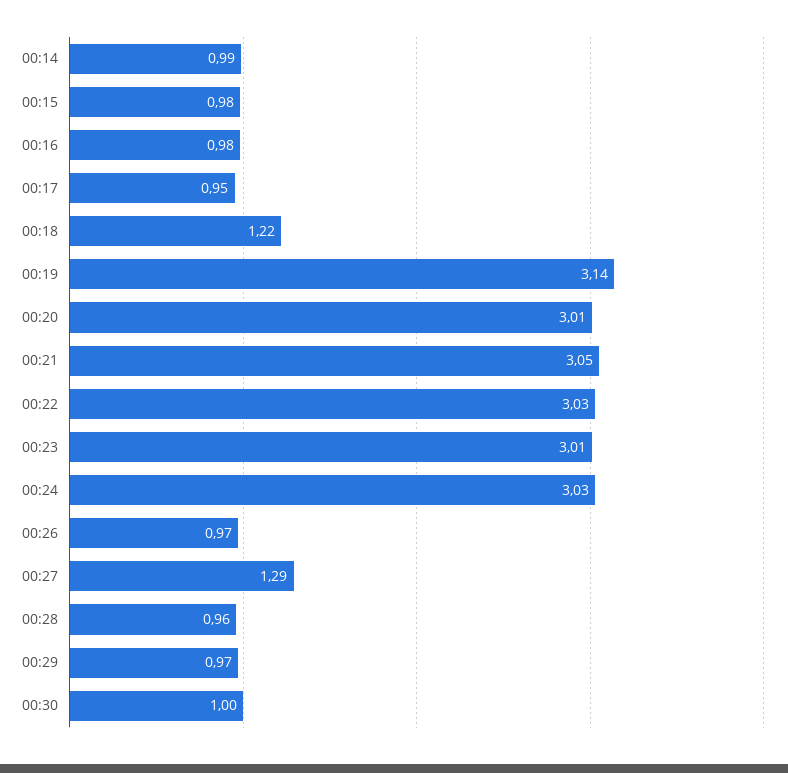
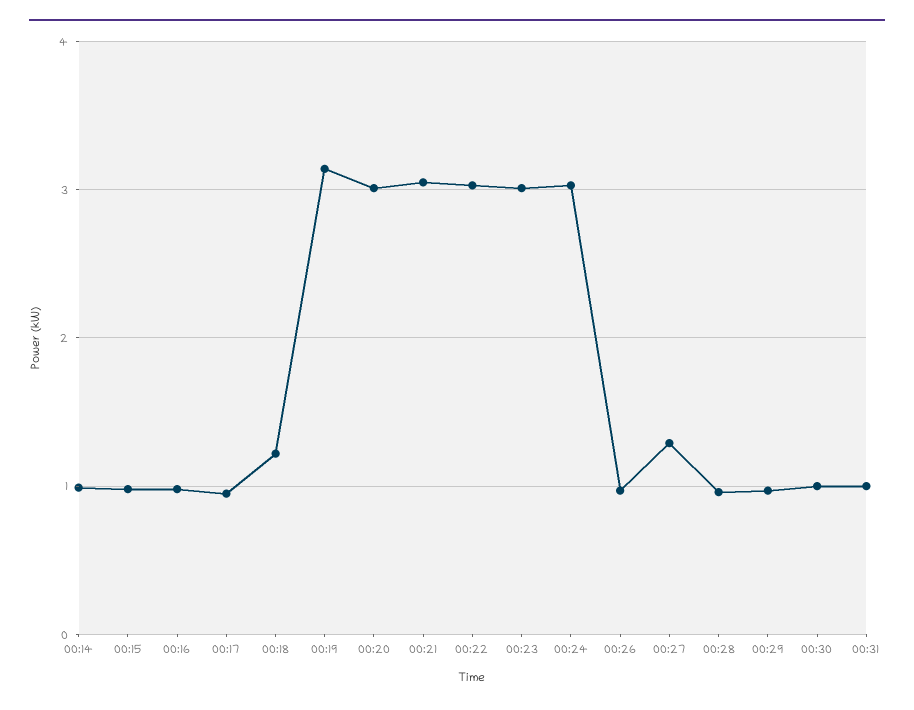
00:31: none -> 1

